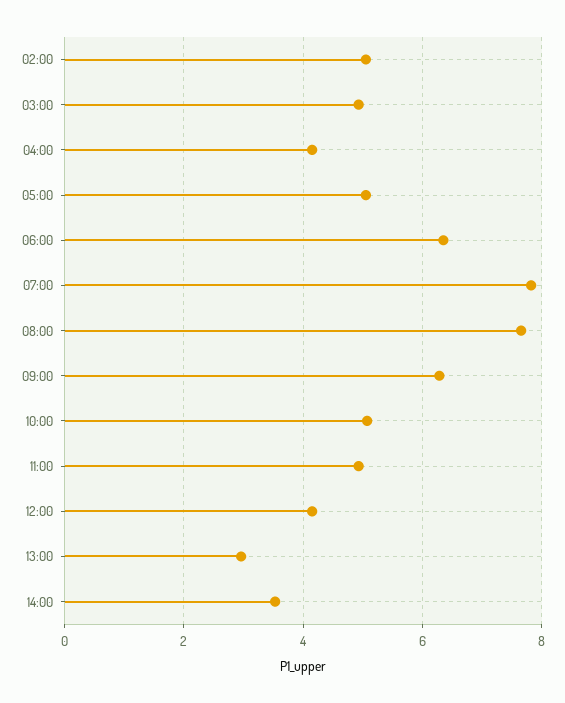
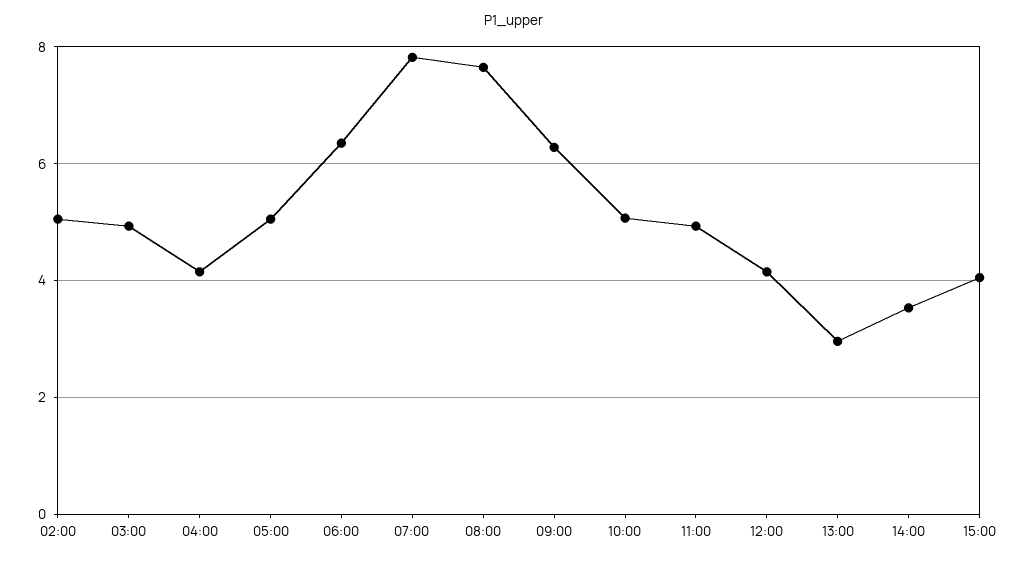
15:00: none -> 4

